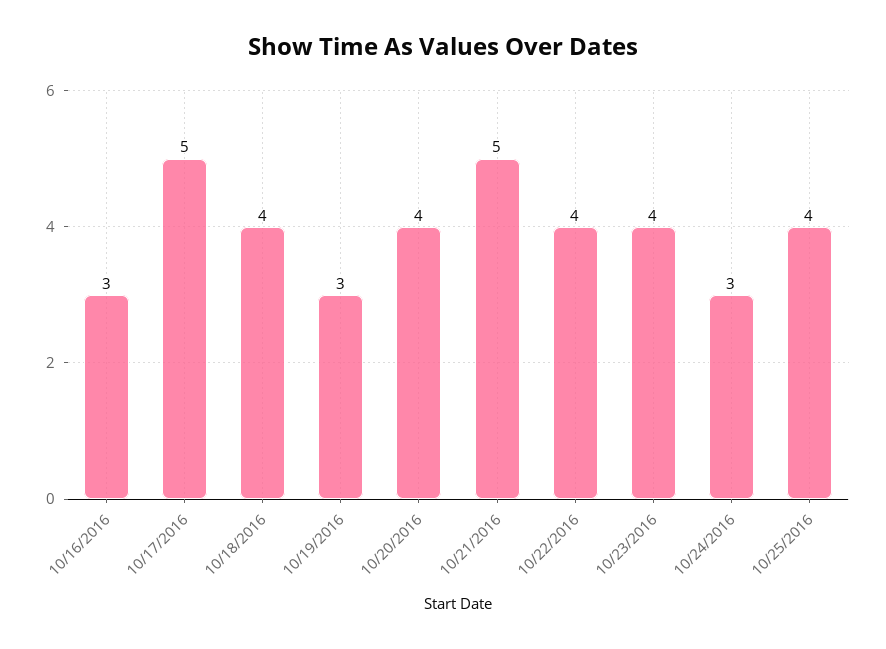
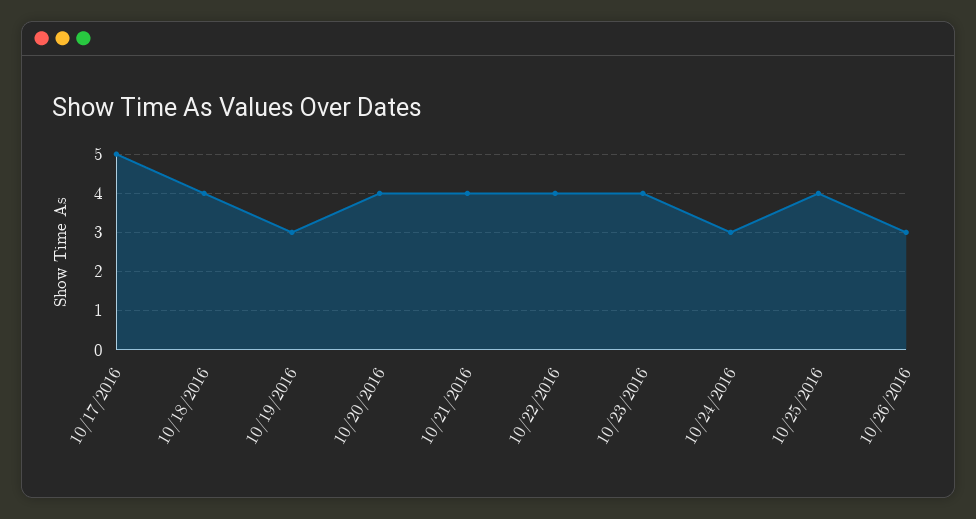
10/16/2016: 3 -> none
10/21/2016: 5 -> 4
10/26/2016: none -> 3

